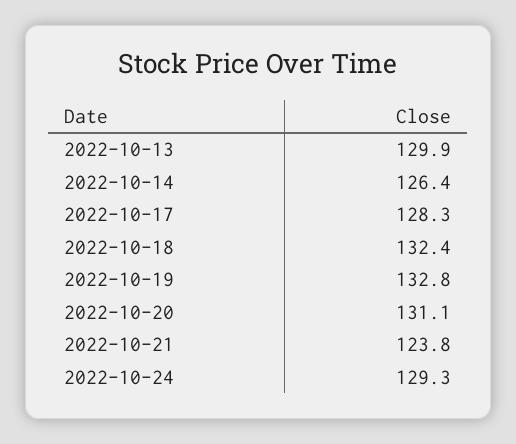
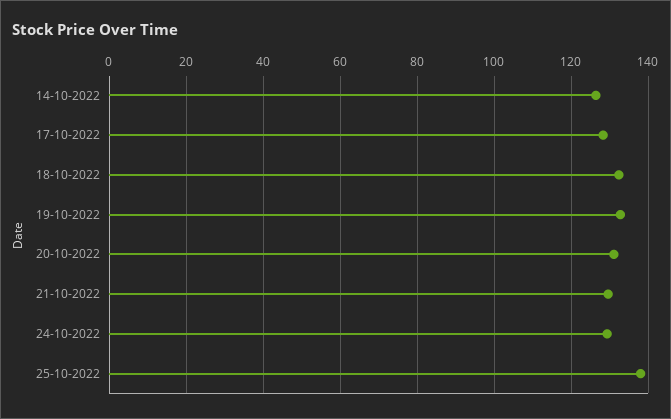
2022-10-13: 129.9 -> none
2022-10-21: 123.8 -> 130
25-10-2022: none -> 138

